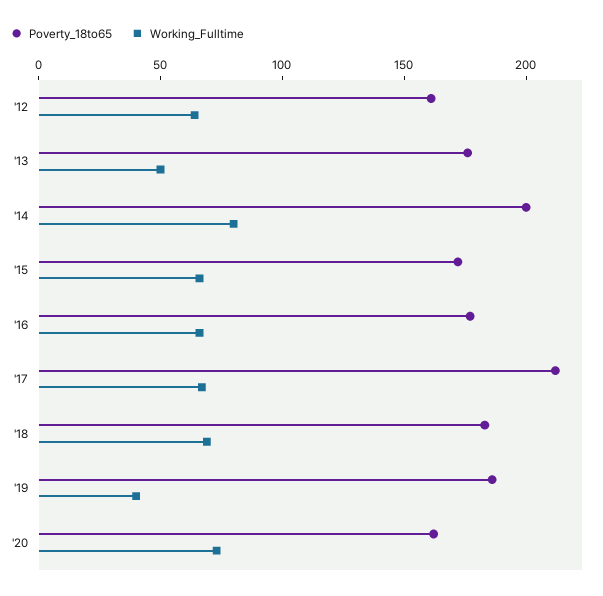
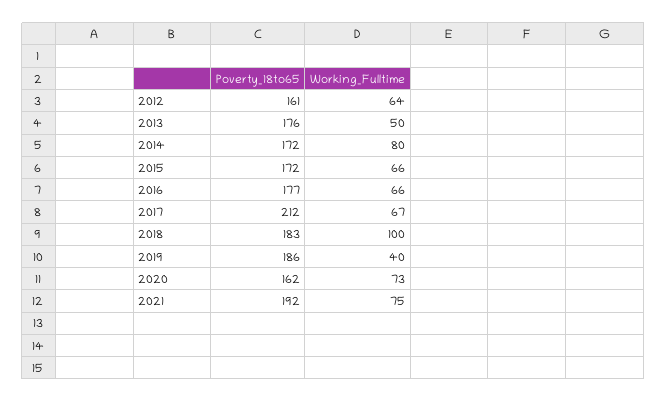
Poverty_18to65, '14: 200 -> 172
Working_Fulltime, '18: 70 -> 100
Poverty_18to65, 2021: none -> 192
Working_Fulltime, 2021: none -> 75

